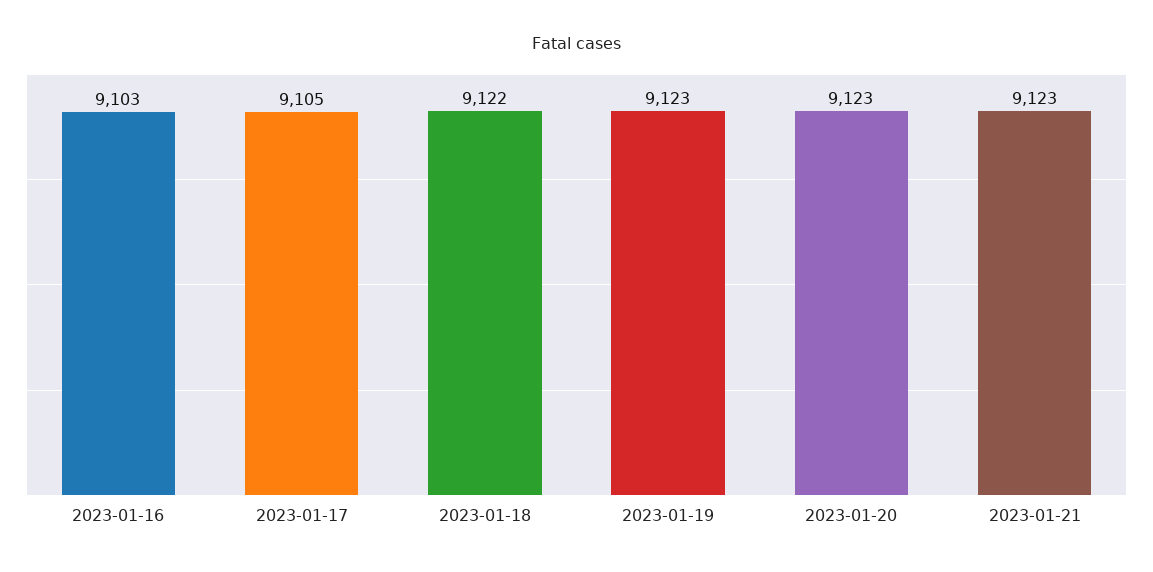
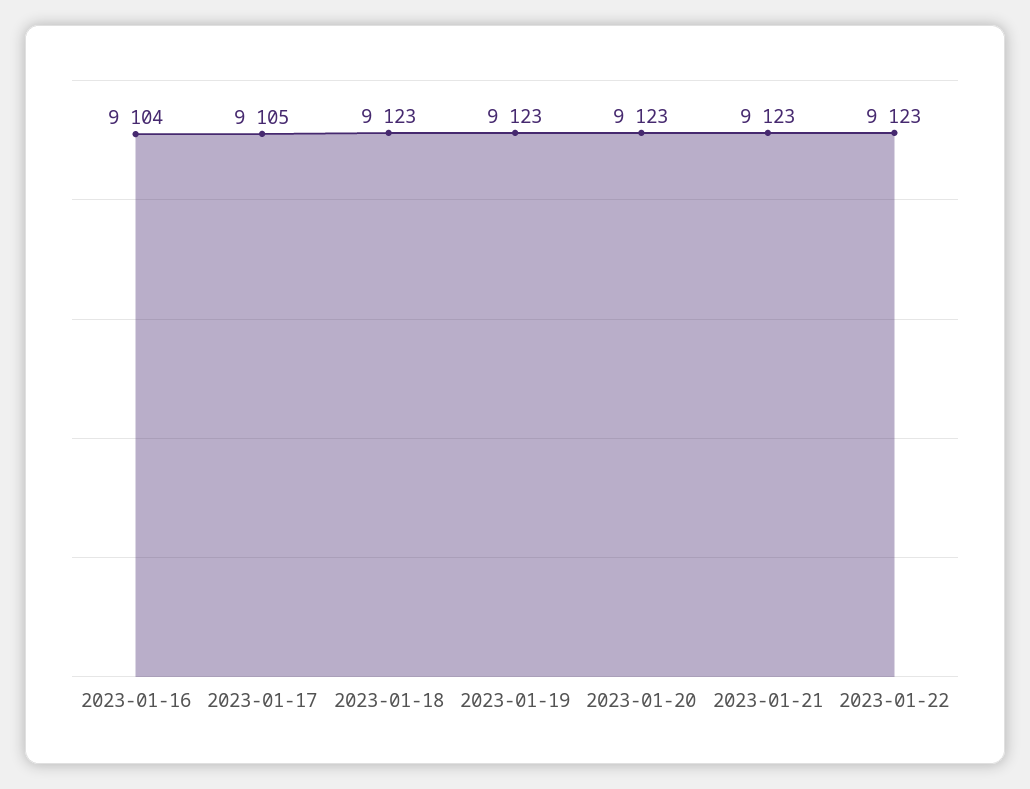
2023-01-16: 9103 -> 9104
2023-01-18: 9122 -> 9123
2023-01-22: none -> 9123

